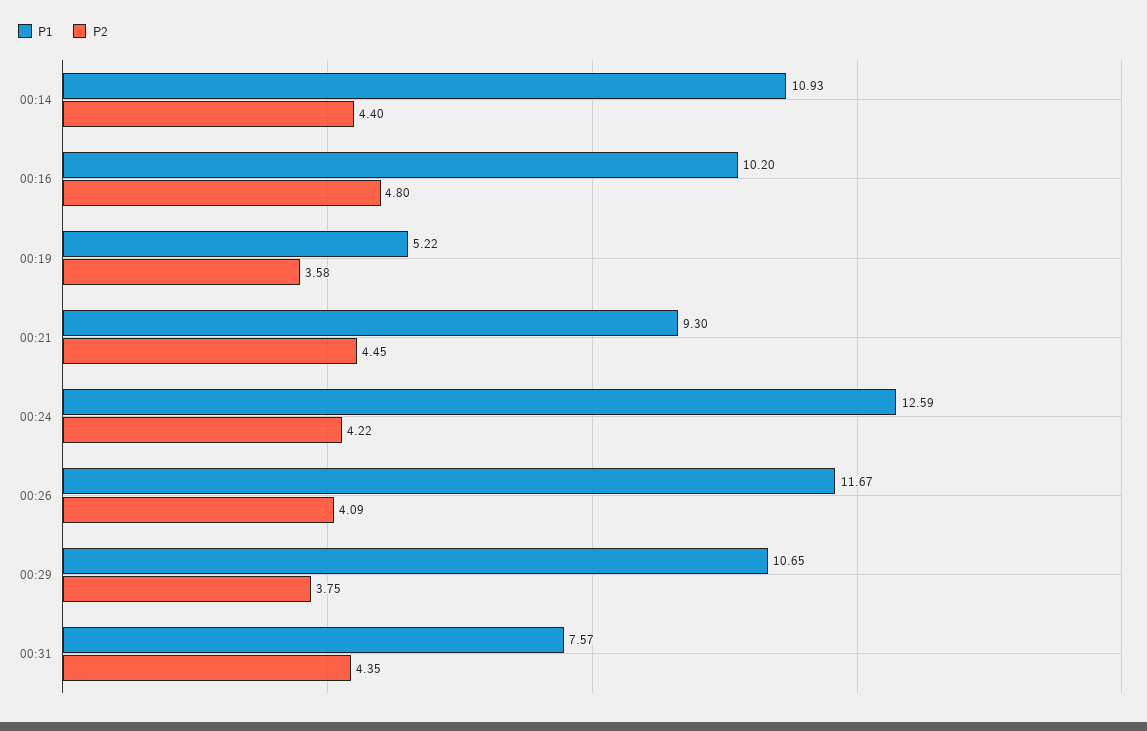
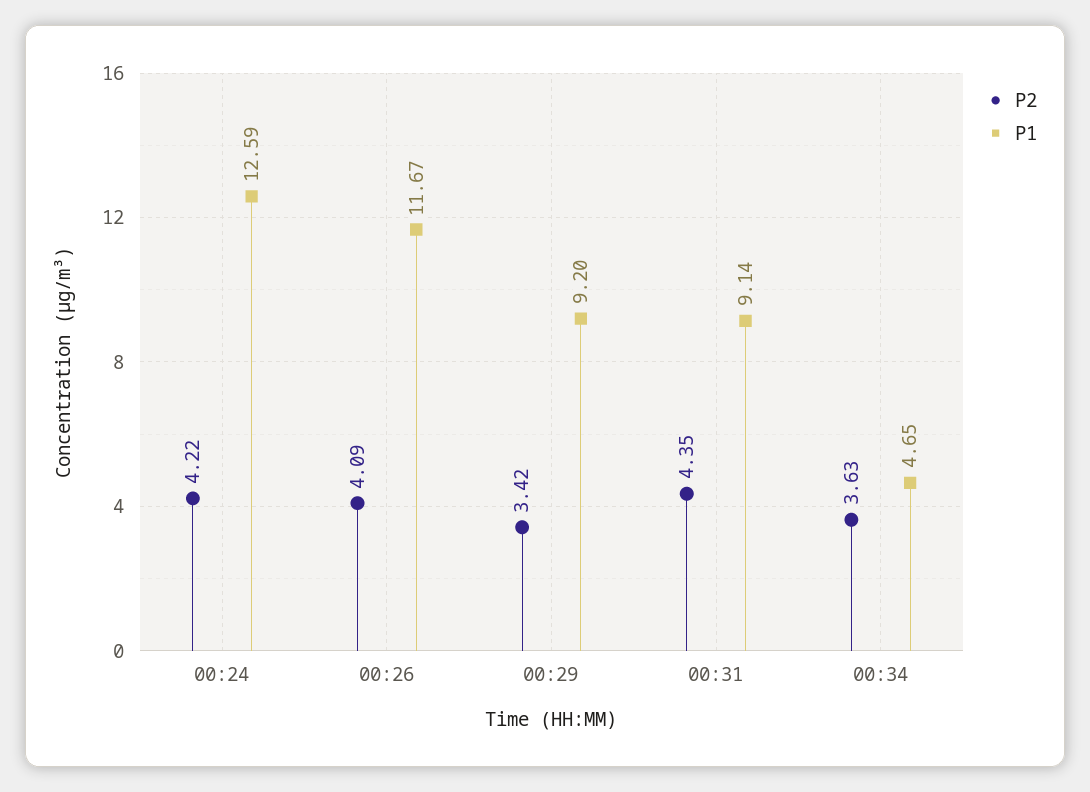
P1, 00:14: 10.93 -> none
P2, 00:14: 4.4 -> none
P1, 00:16: 10.2 -> none
P2, 00:16: 4.8 -> none
P1, 00:19: 5.22 -> none
P2, 00:19: 3.58 -> none
P1, 00:21: 9.3 -> none
P2, 00:21: 4.45 -> none
P1, 00:29: 10.65 -> 9.2
P2, 00:29: 3.75 -> 3.42
P1, 00:31: 7.57 -> 9.14
P2, 00:34: none -> 3.63
P1, 00:34: none -> 4.65

